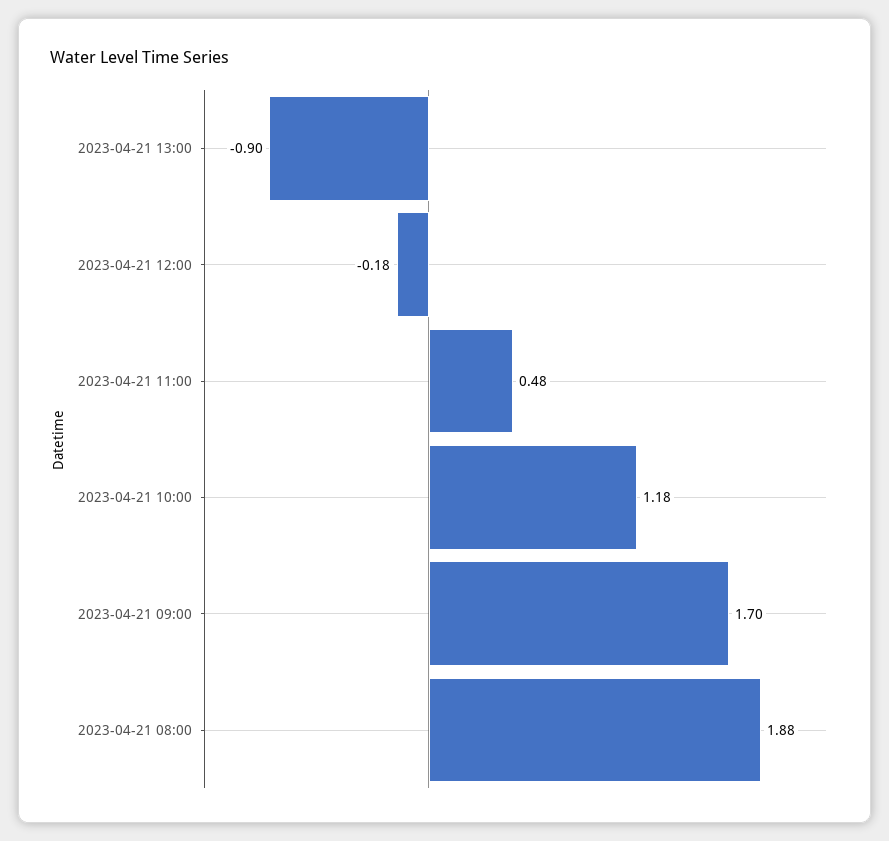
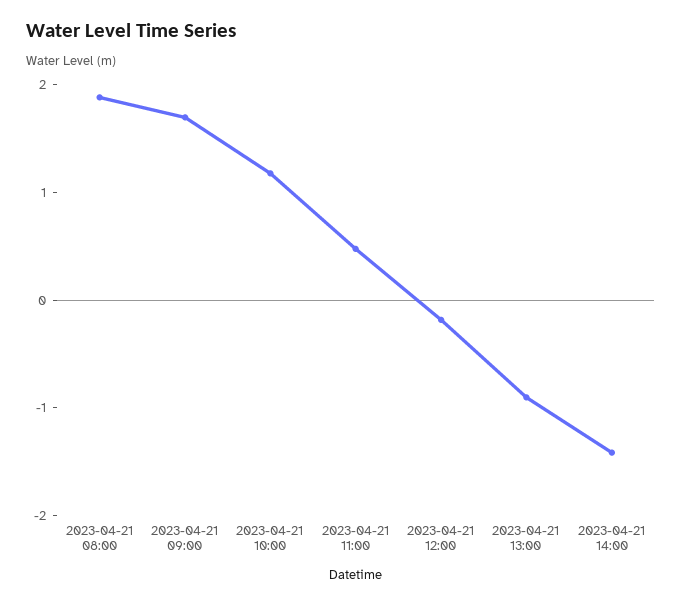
2023-04-21 14:00: none -> -1.4

